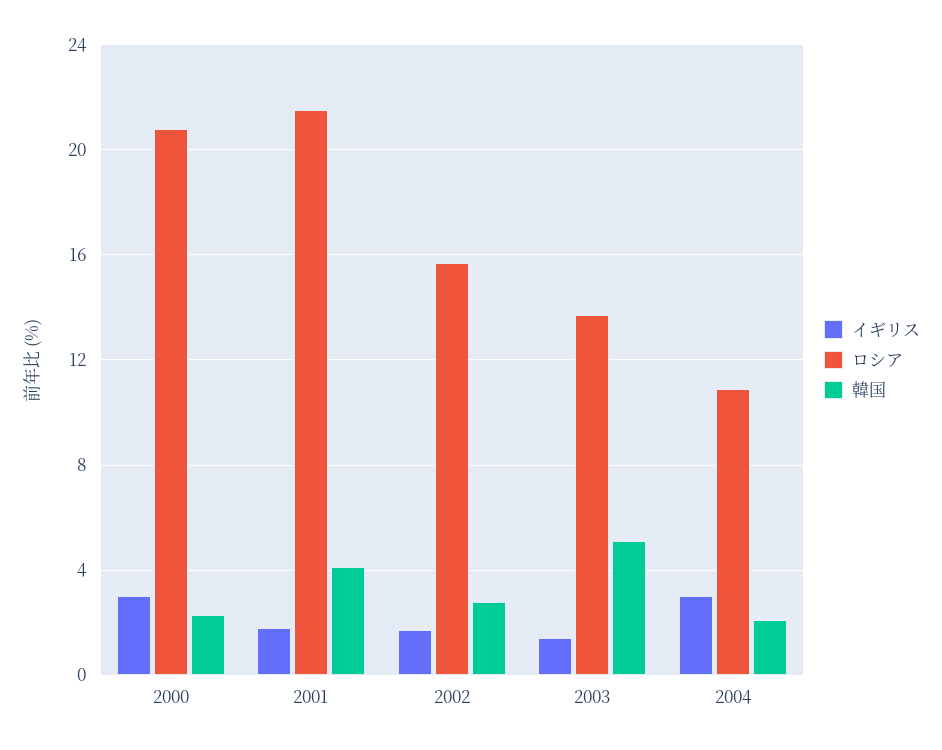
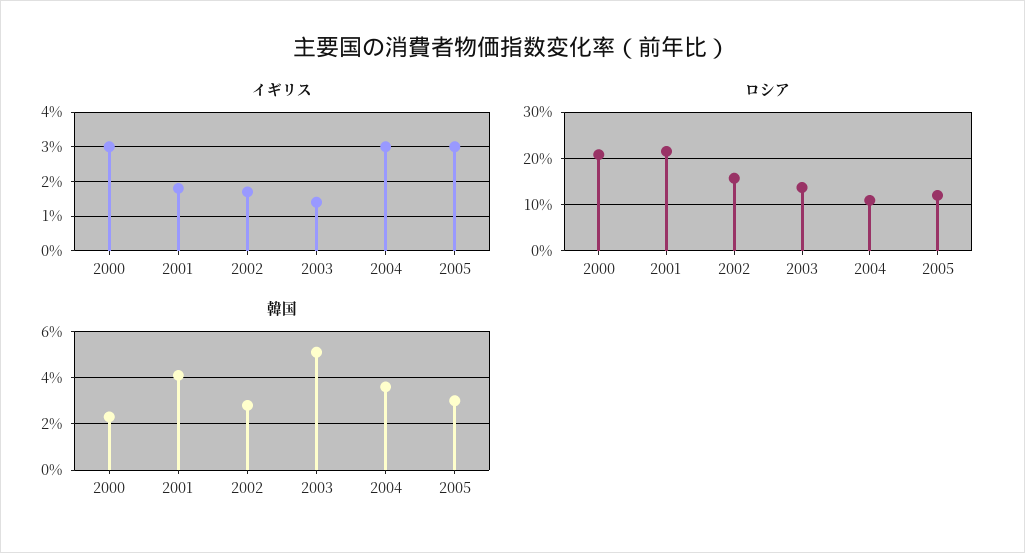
韓国, 2004: 2 -> 3.5
イギリス, 2005: none -> 3
ロシア, 2005: none -> 12
韓国, 2005: none -> 3

